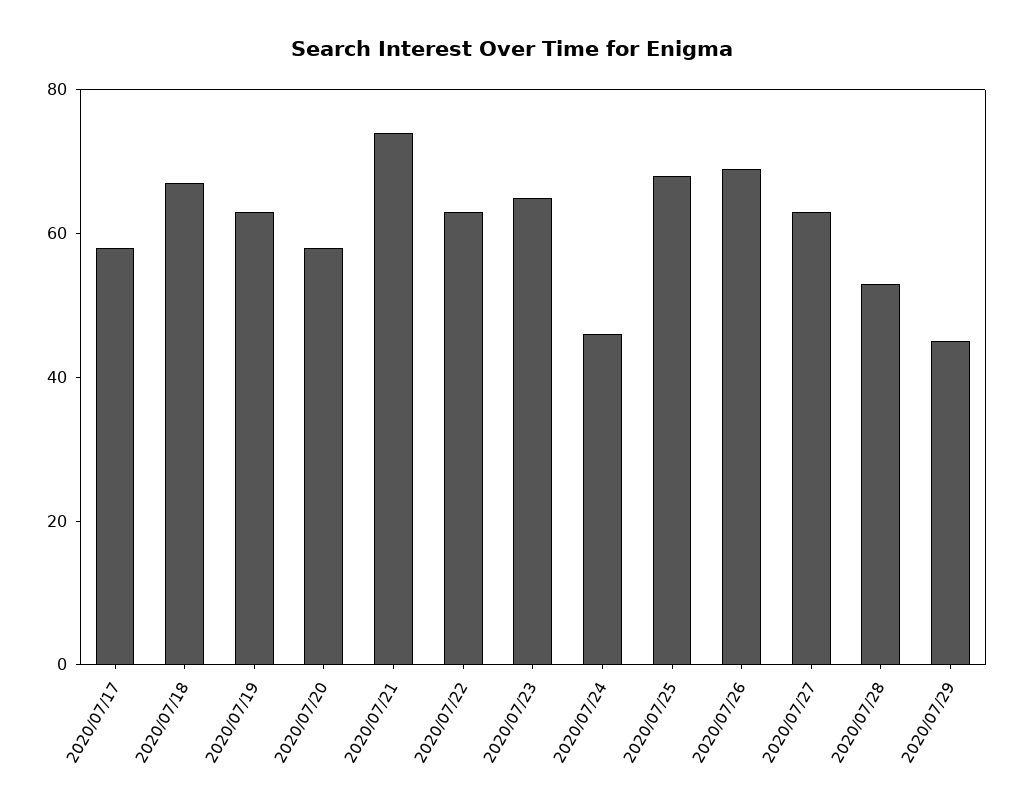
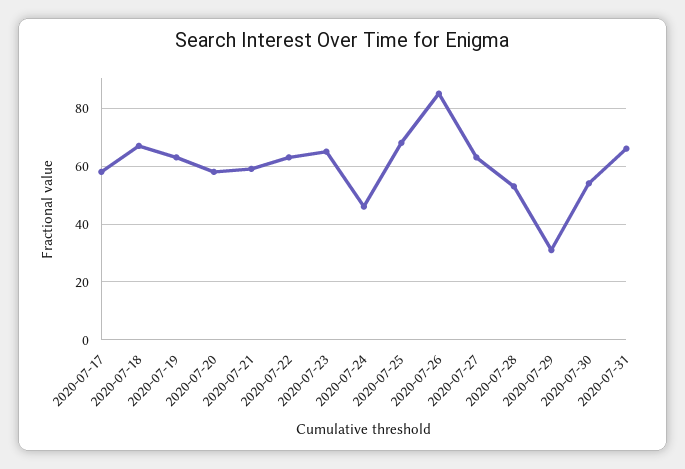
2020/07/21: 75 -> 60
2020/07/26: 70 -> 85
2020/07/29: 45 -> 30
2020-07-30: none -> 55
2020-07-31: none -> 65

